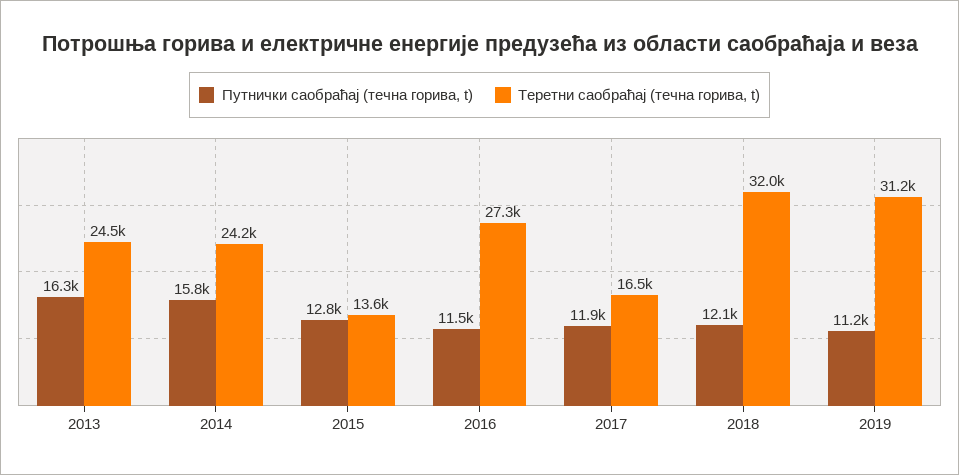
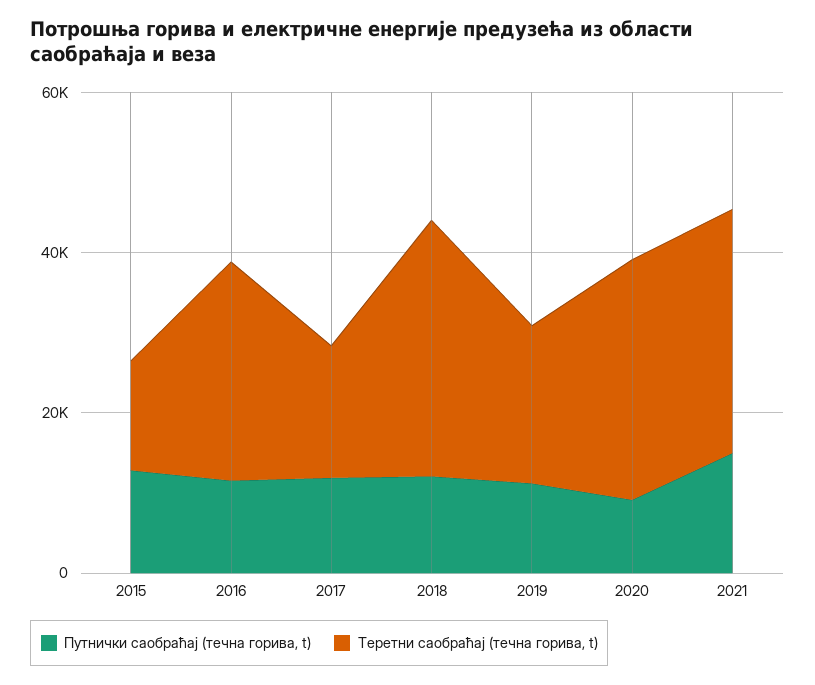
Путнички саобраћај (течна горива, t), 2013: 16300 -> none
Теретни саобраћај (течна горива, t), 2013: 24500 -> none
Путнички саобраћај (течна горива, t), 2014: 15800 -> none
Теретни саобраћај (течна горива, t), 2014: 24200 -> none
Теретни саобраћај (течна горива, t), 2019: 31200 -> 20000
Путнички саобраћај (течна горива, t), 2020: none -> 10000
Теретни саобраћај (течна горива, t), 2020: none -> 30000
Путнички саобраћај (течна горива, t), 2021: none -> 15000
Теретни саобраћај (течна горива, t), 2021: none -> 30000

